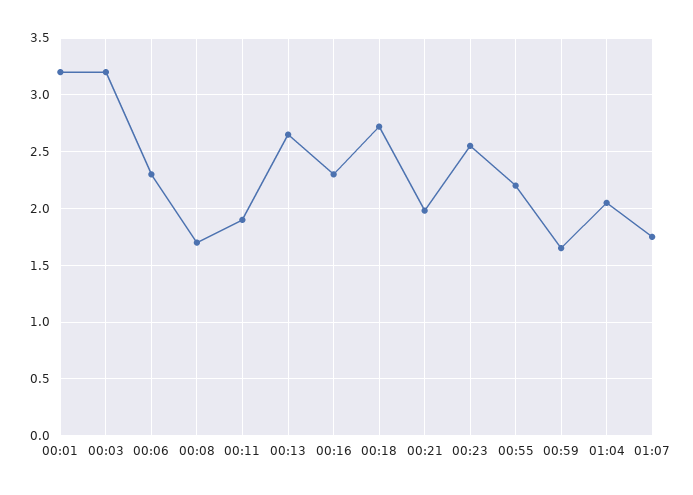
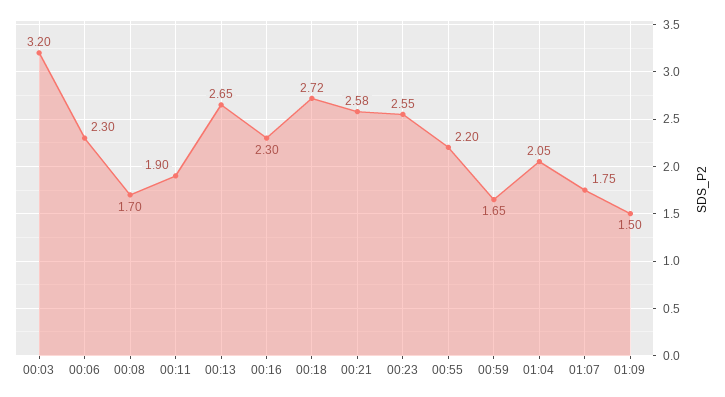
00:01: 3.2 -> none
00:21: 2 -> 2.58
01:09: none -> 1.5

